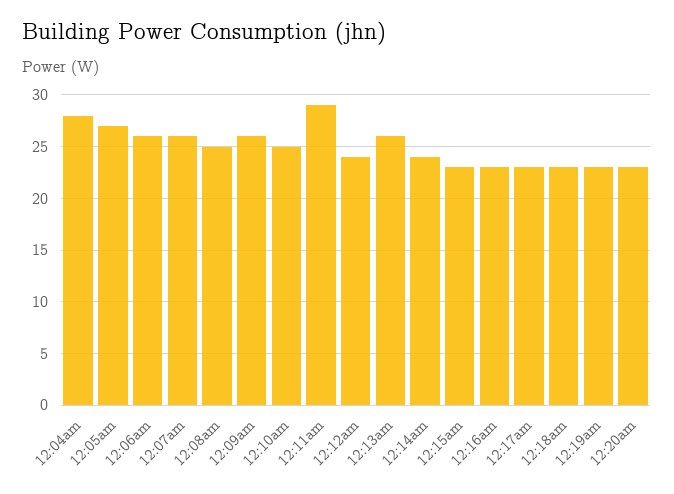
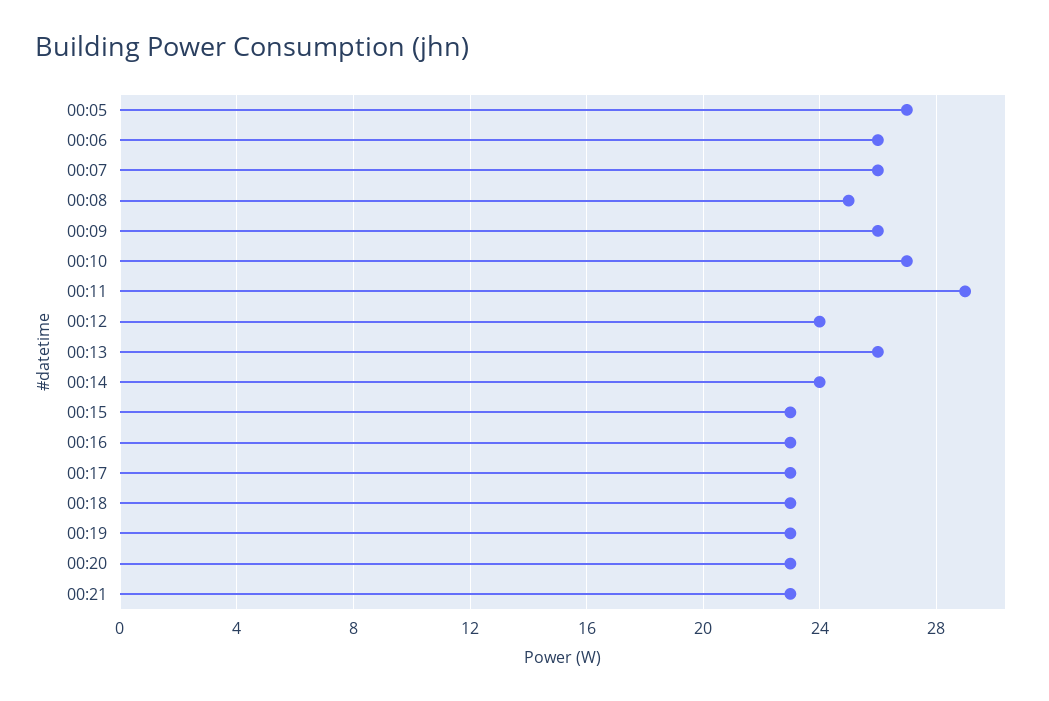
12:04am: 28 -> none
12:10am: 25 -> 27
00:21: none -> 23

